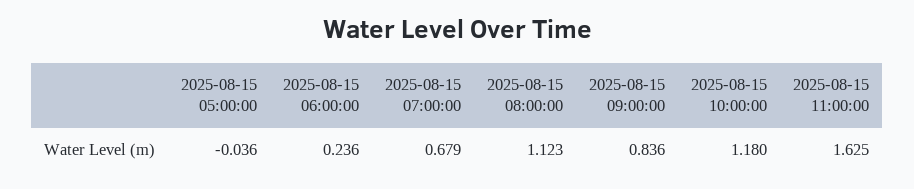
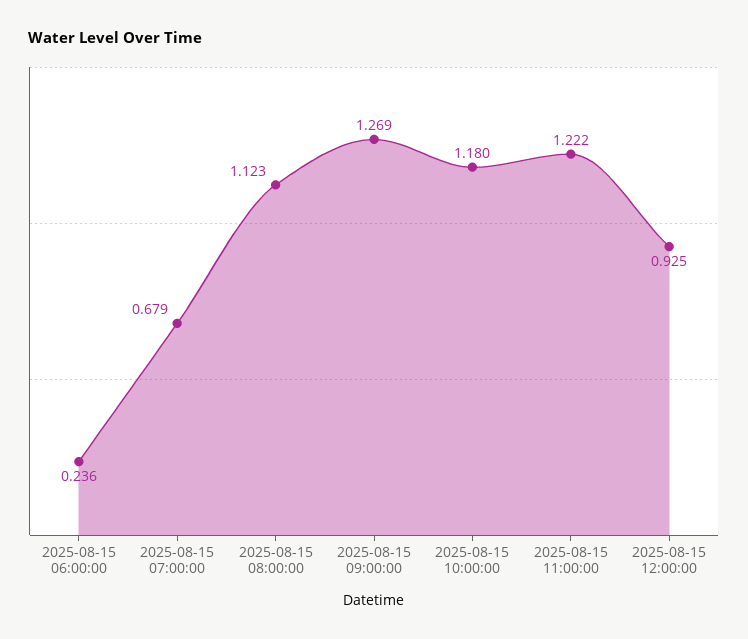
2025-08-15 05:00:00: -0.036 -> none
2025-08-15 09:00:00: 0.836 -> 1.269
2025-08-15 11:00:00: 1.625 -> 1.222
2025-08-15 12:00:00: none -> 0.925

